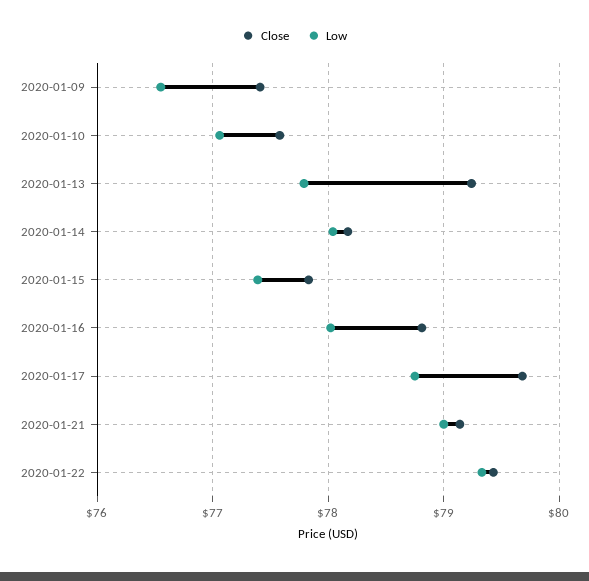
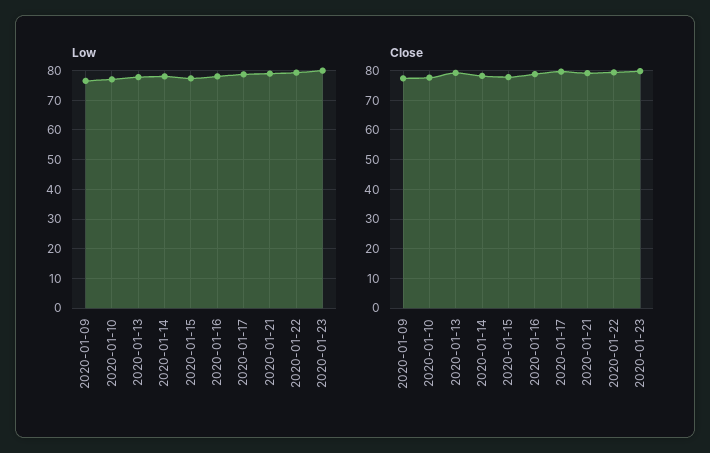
Low, 2020-01-23: none -> 80
Close, 2020-01-23: none -> 80

